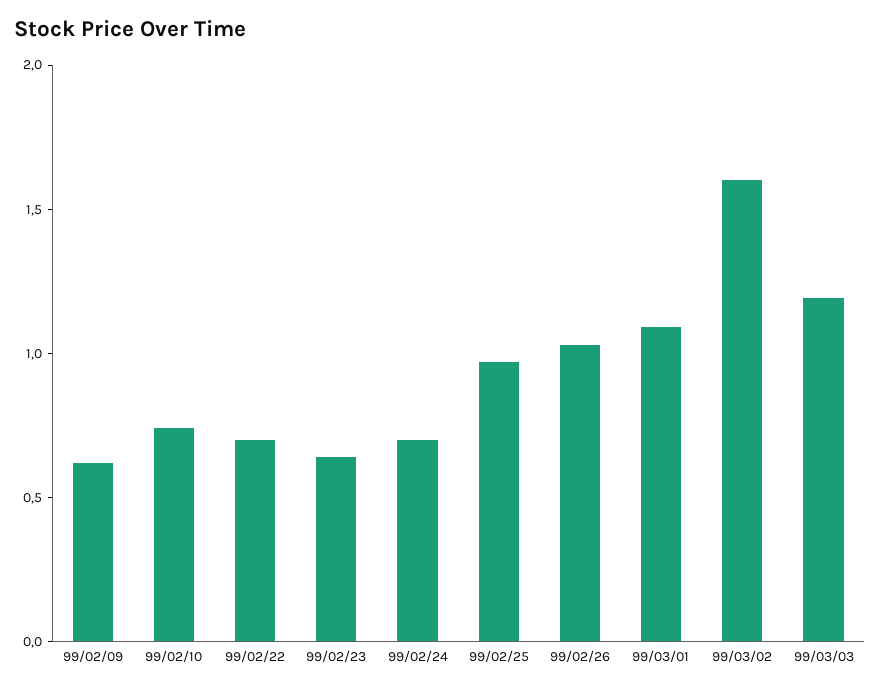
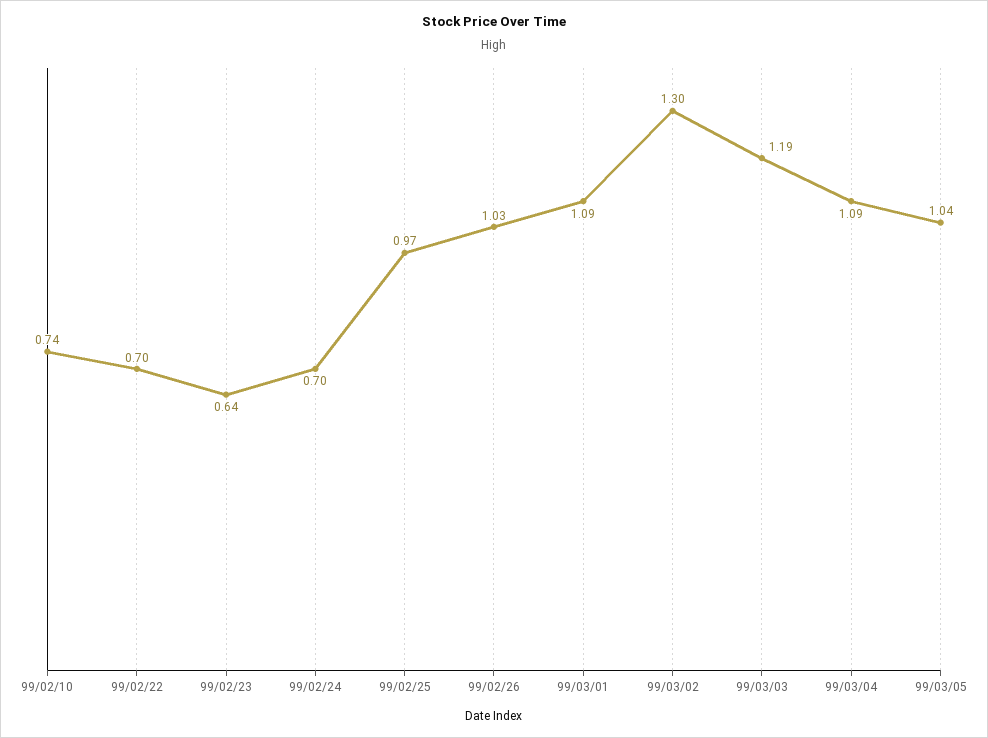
99/02/09: 0.6 -> none
99/03/02: 1.6 -> 1.3
99/03/04: none -> 1.09
99/03/05: none -> 1.04

